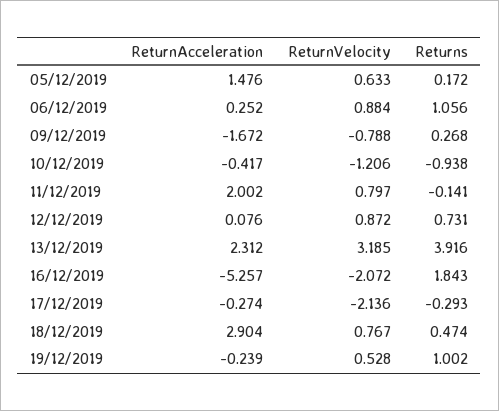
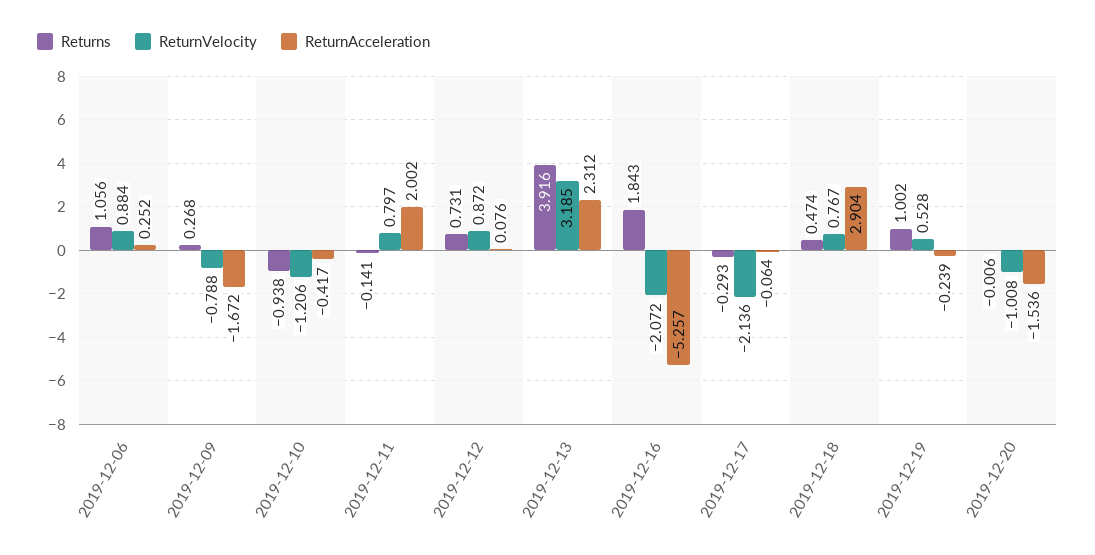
ReturnAcceleration, 05/12/2019: 1.476 -> none
ReturnVelocity, 05/12/2019: 0.633 -> none
Returns, 05/12/2019: 0.172 -> none
ReturnAcceleration, 17/12/2019: -0.274 -> -0.064
Returns, 2019-12-20: none -> -0.006
ReturnVelocity, 2019-12-20: none -> -1.008
ReturnAcceleration, 2019-12-20: none -> -1.536

